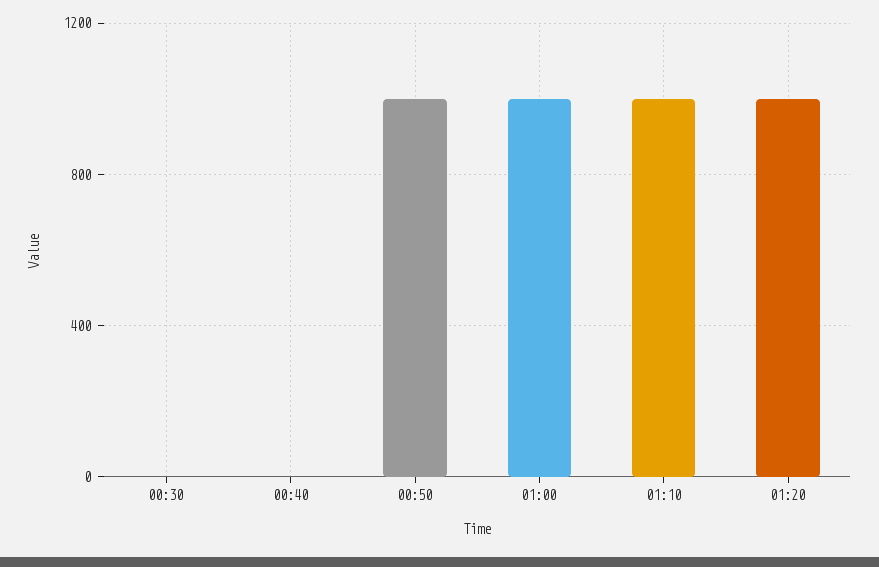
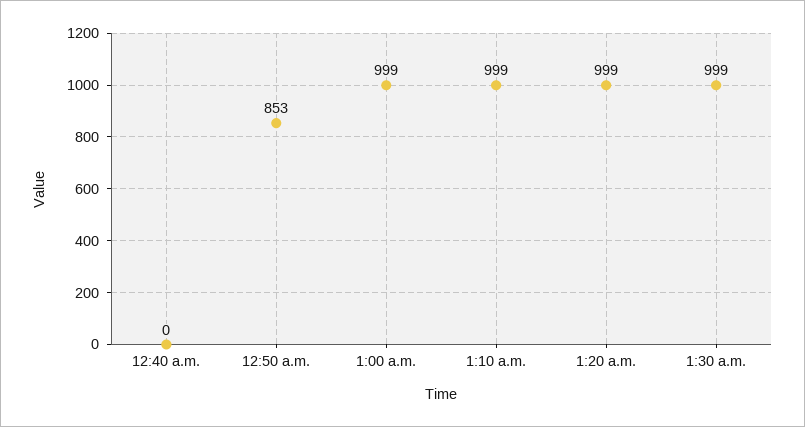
00:30: 0 -> none
00:50: 1000 -> 853
1:30 a.m.: none -> 999

